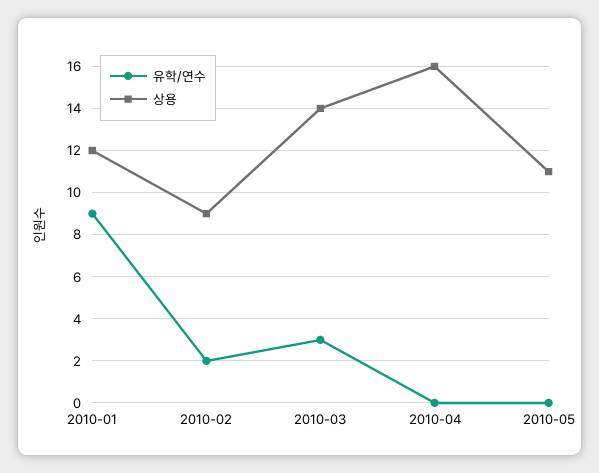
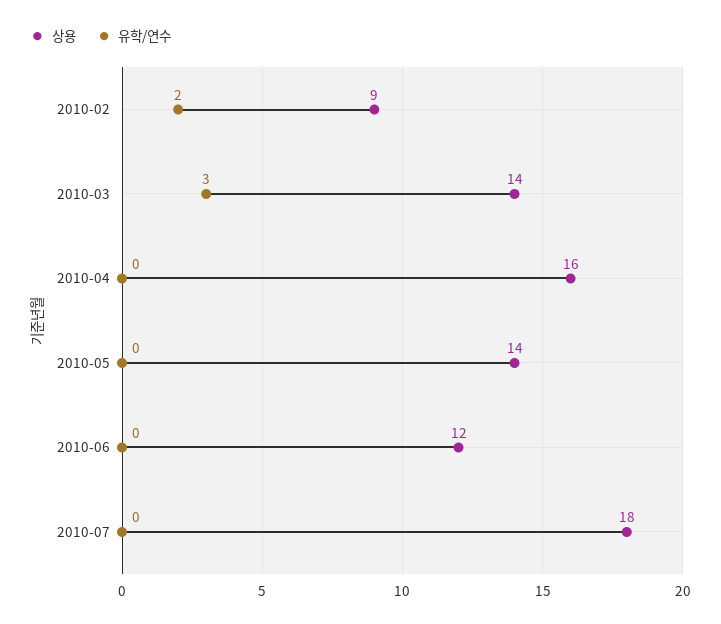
유학/연수, 2010-01: 9 -> none
상용, 2010-01: 12 -> none
상용, 2010-05: 11 -> 14
상용, 2010-06: none -> 12
유학/연수, 2010-06: none -> 0
상용, 2010-07: none -> 18
유학/연수, 2010-07: none -> 0

